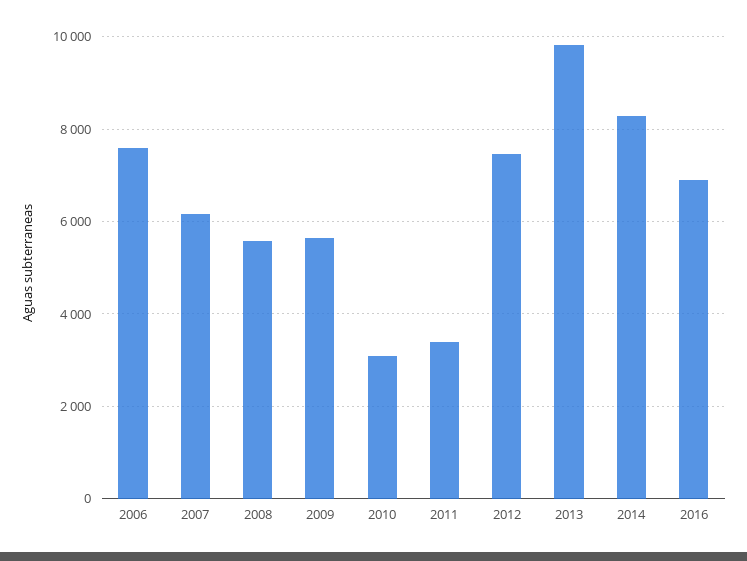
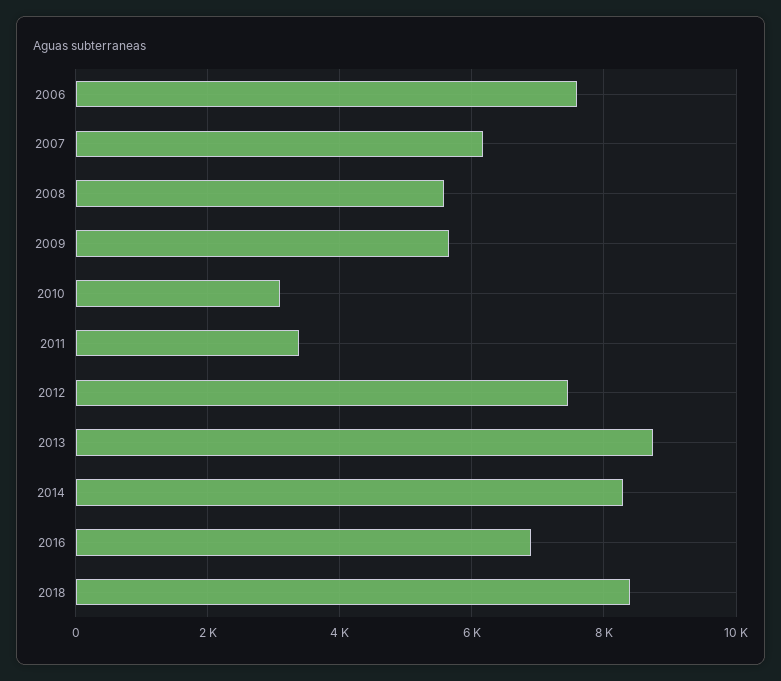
2013: 9800 -> 8800
2018: none -> 8400

